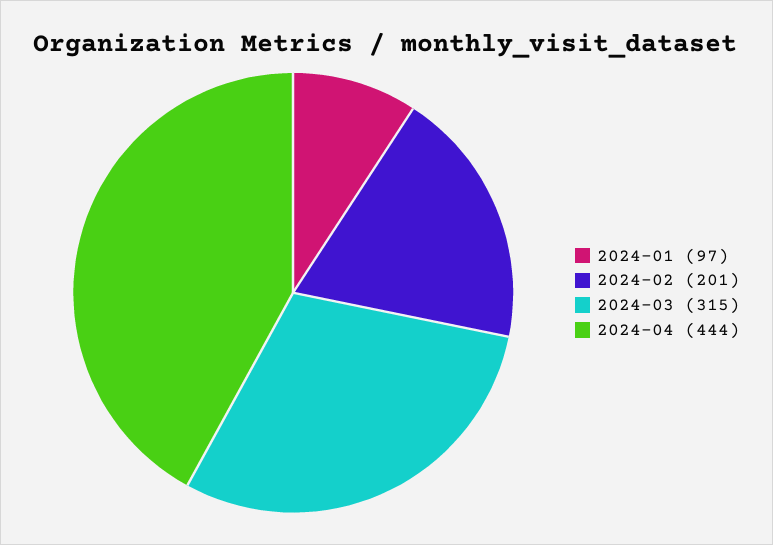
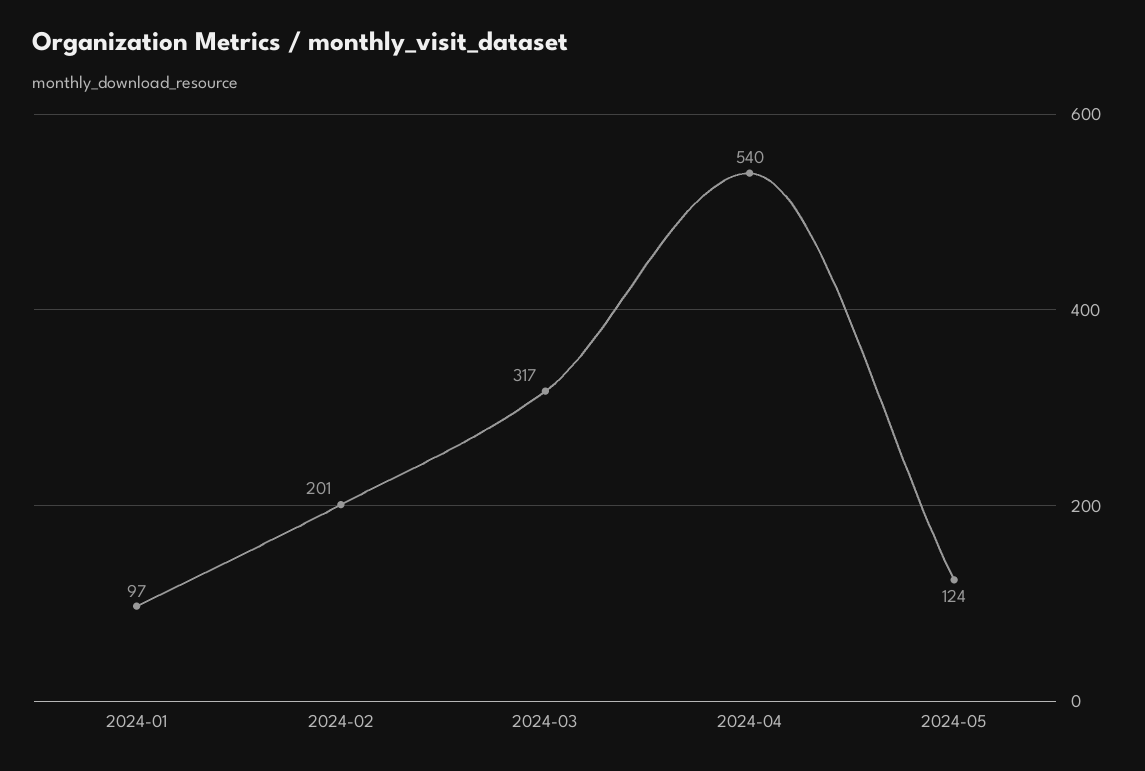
2024-03: 315 -> 317
2024-04: 444 -> 540
2024-05: none -> 124

